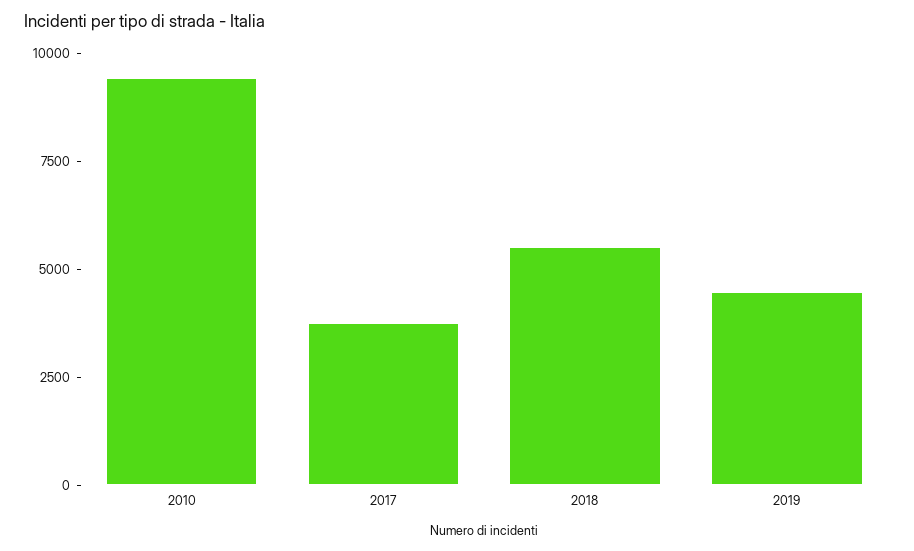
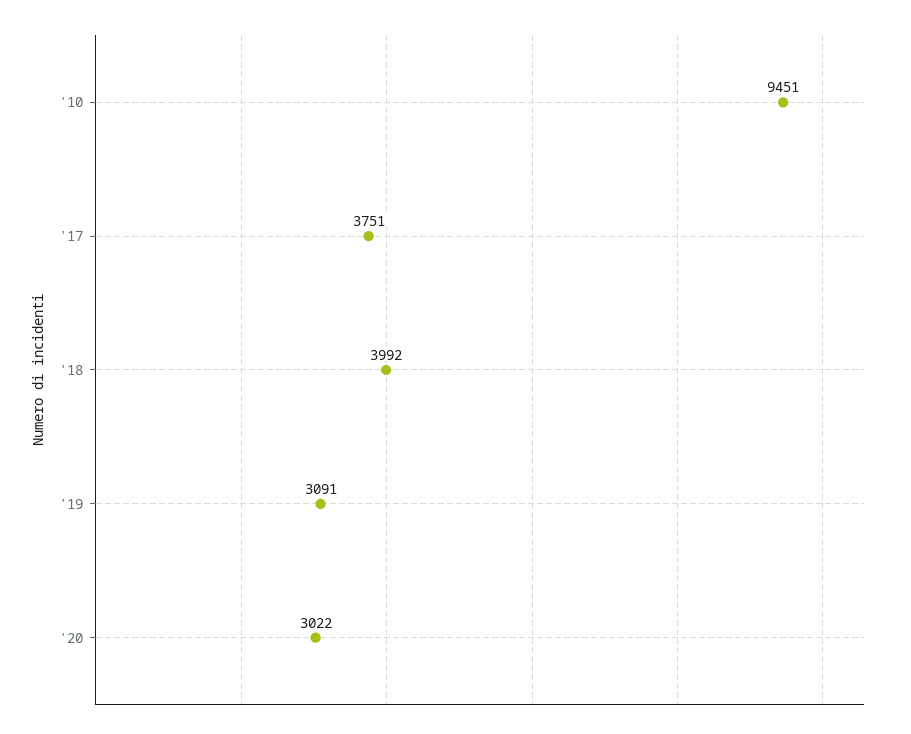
2018: 5500 -> 3992
2019: 4500 -> 3091
'20: none -> 3022

